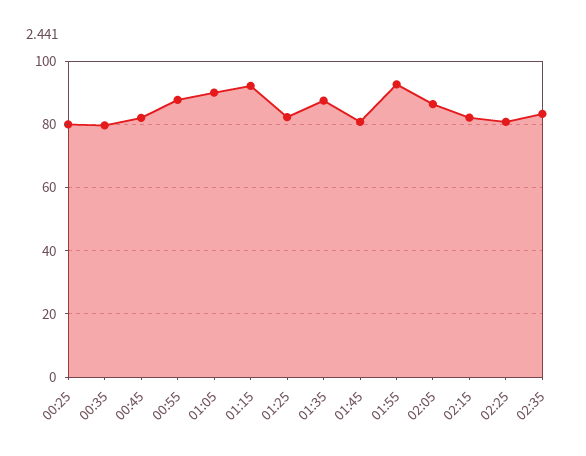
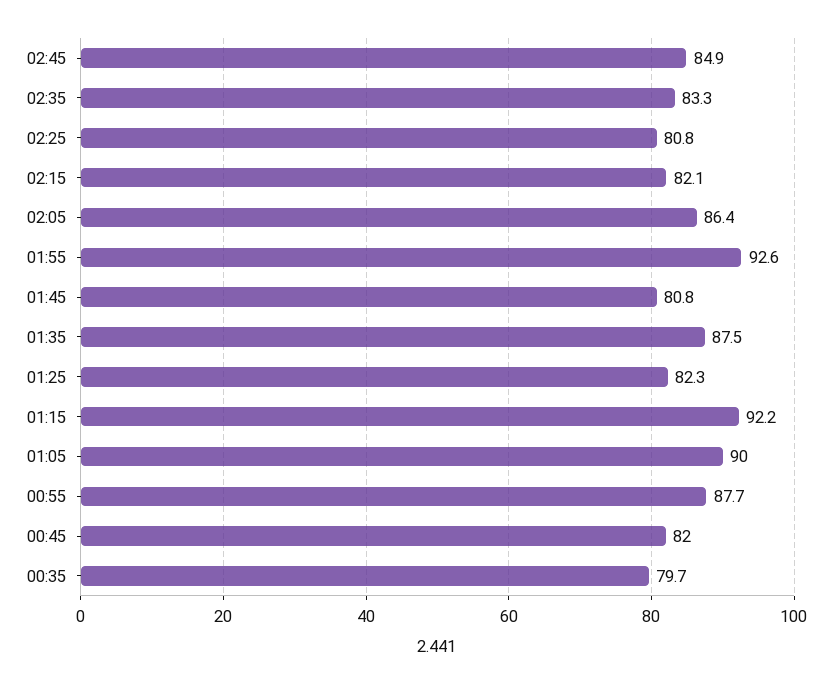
00:25: 80 -> none
02:45: none -> 84.9

